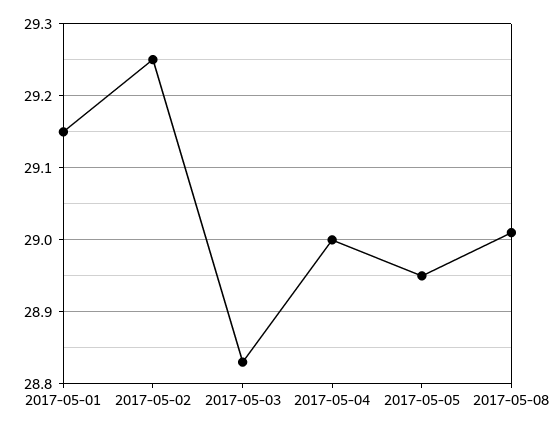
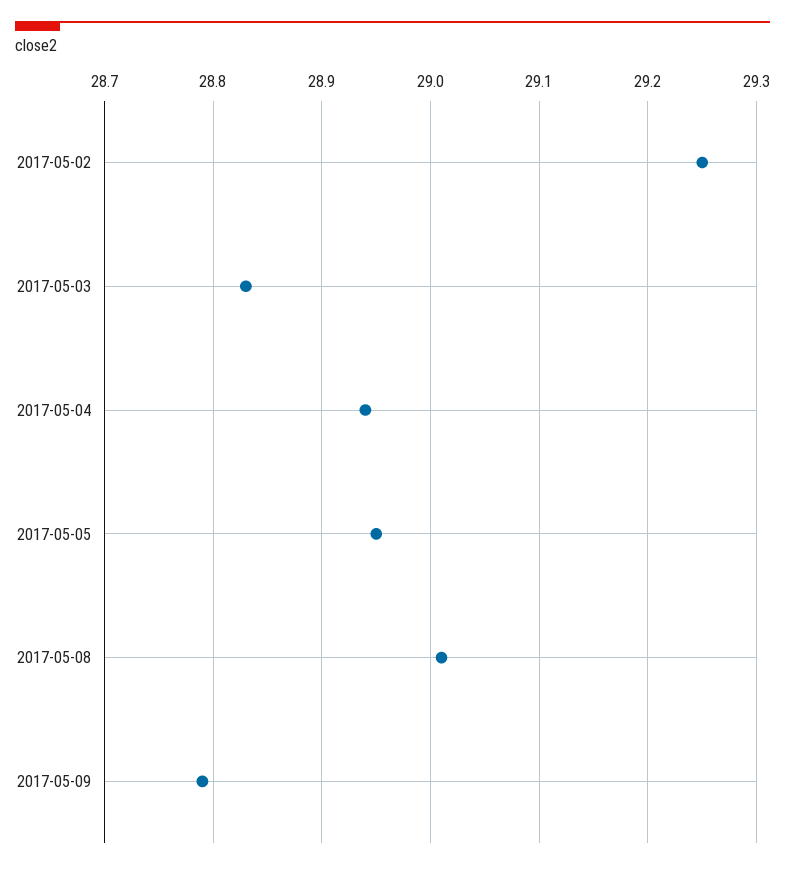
2017-05-01: 29.15 -> none
2017-05-04: 29 -> 28.94
2017-05-09: none -> 28.79

